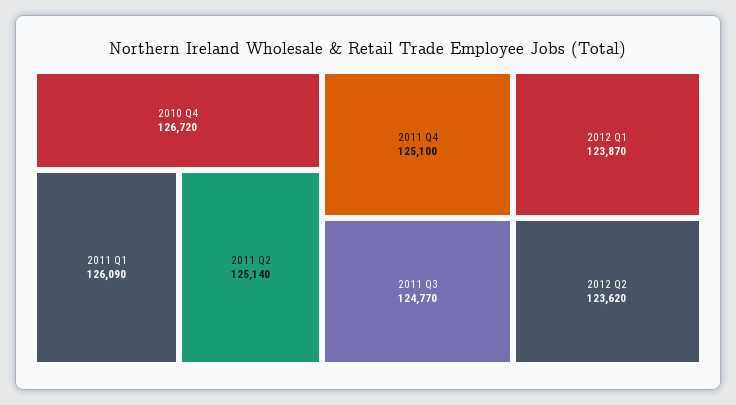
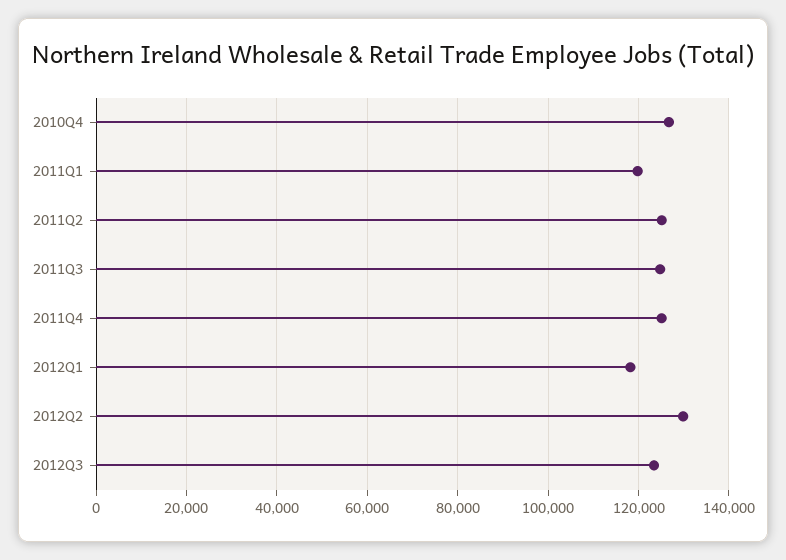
2011 Q1: 126090 -> 120000
2012 Q1: 123870 -> 118000
2012 Q2: 123620 -> 130000
2012Q3: none -> 124000

